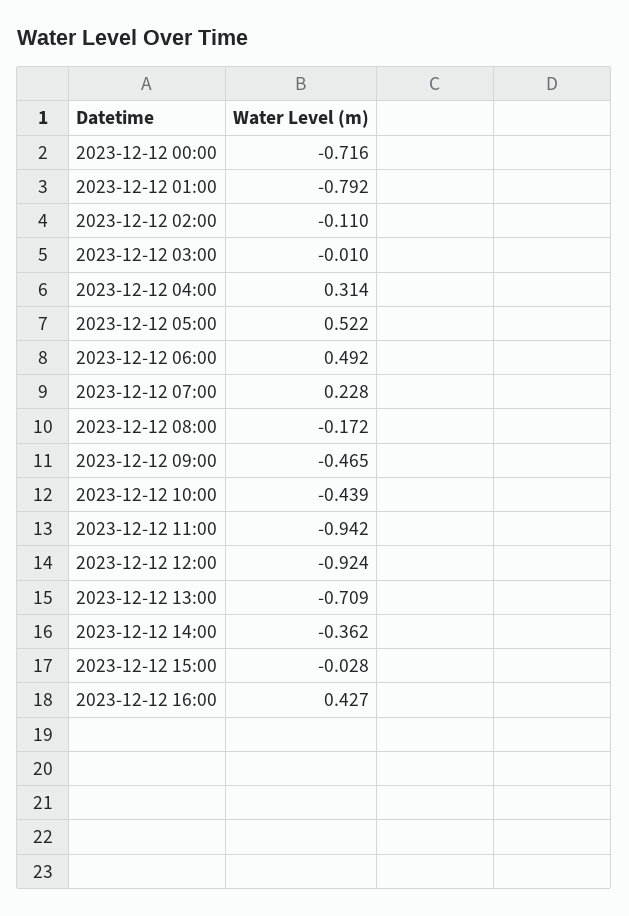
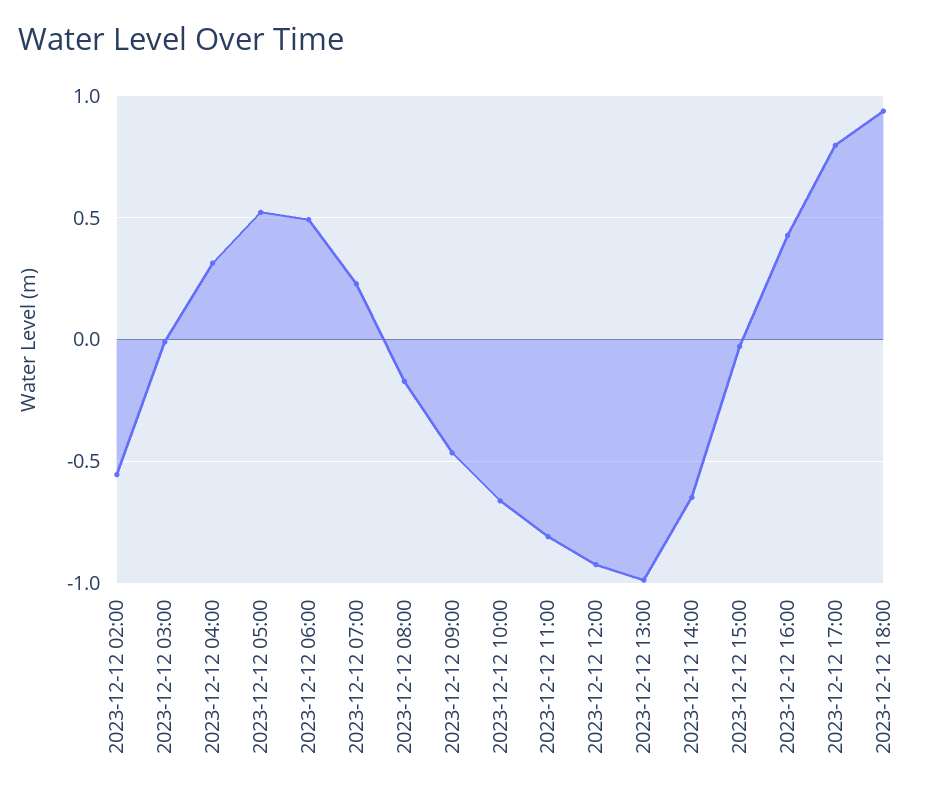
2023-12-12 00:00: -0.716 -> none
2023-12-12 01:00: -0.792 -> none
2023-12-12 02:00: -0.11 -> -0.55
2023-12-12 10:00: -0.439 -> -0.65
2023-12-12 11:00: -0.942 -> -0.8
2023-12-12 13:00: -0.709 -> -1
2023-12-12 14:00: -0.362 -> -0.65
2023-12-12 17:00: none -> 0.8
2023-12-12 18:00: none -> 0.95

